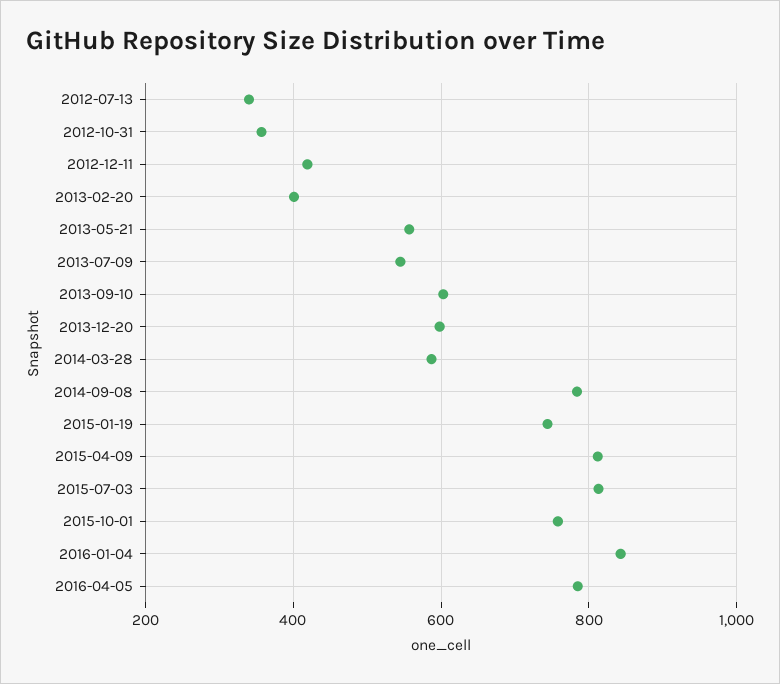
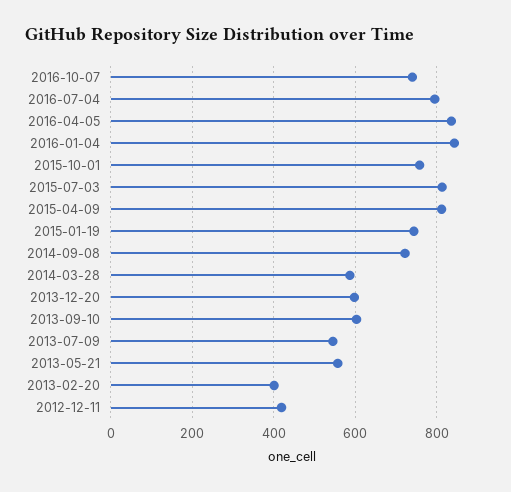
2012-07-13: 340 -> none
2012-10-31: 360 -> none
2014-09-08: 780 -> 720
2016-04-05: 780 -> 840
2016-10-07: none -> 740
2016-07-04: none -> 800

